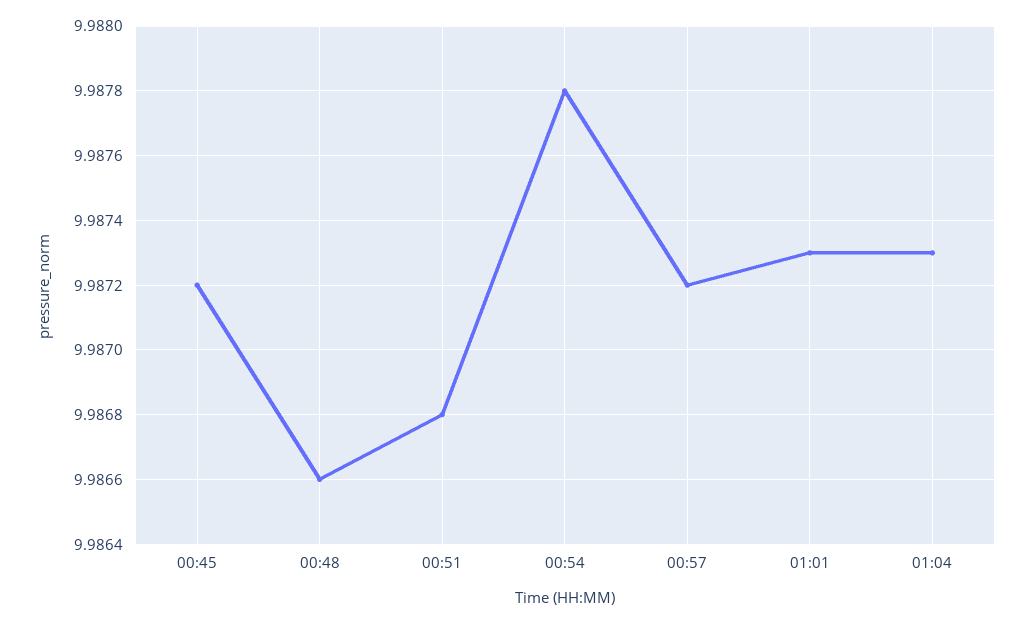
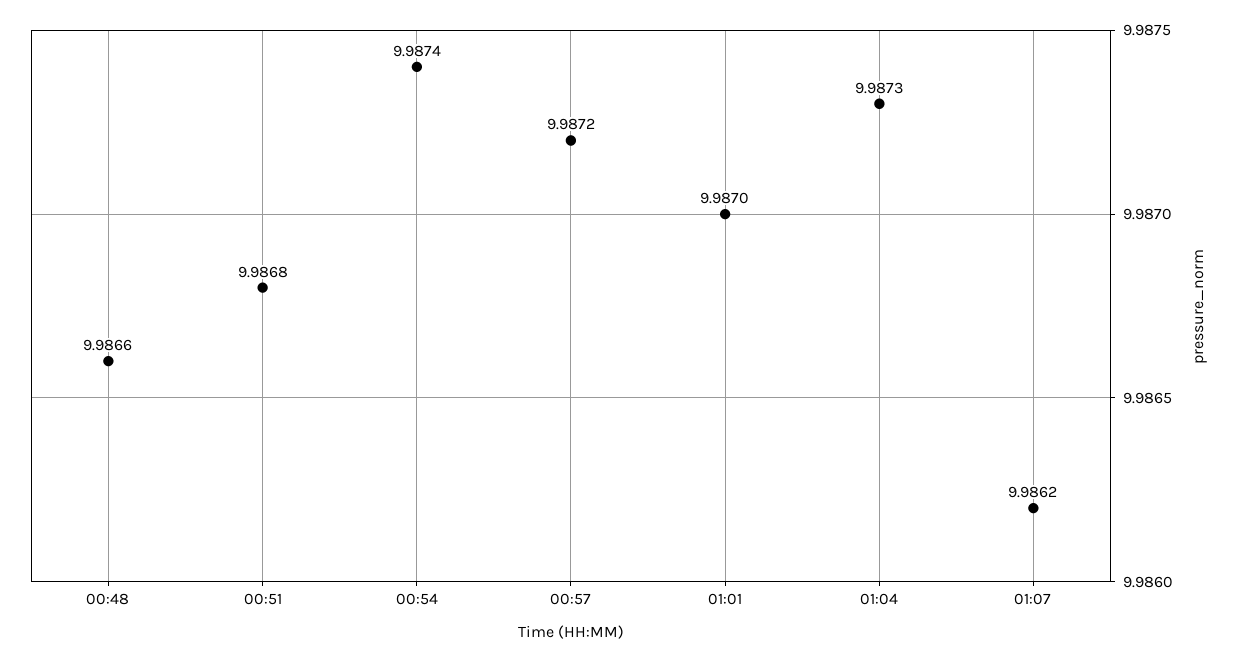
00:45: 9.9872 -> none
00:54: 9.9878 -> 9.9874
01:01: 9.9873 -> 9.987
01:07: none -> 9.9862

